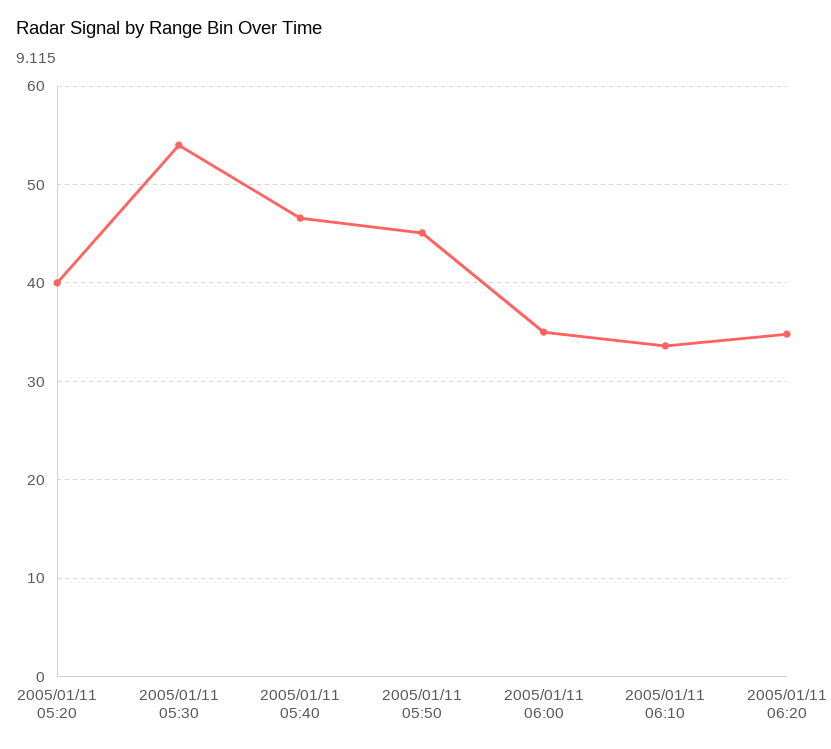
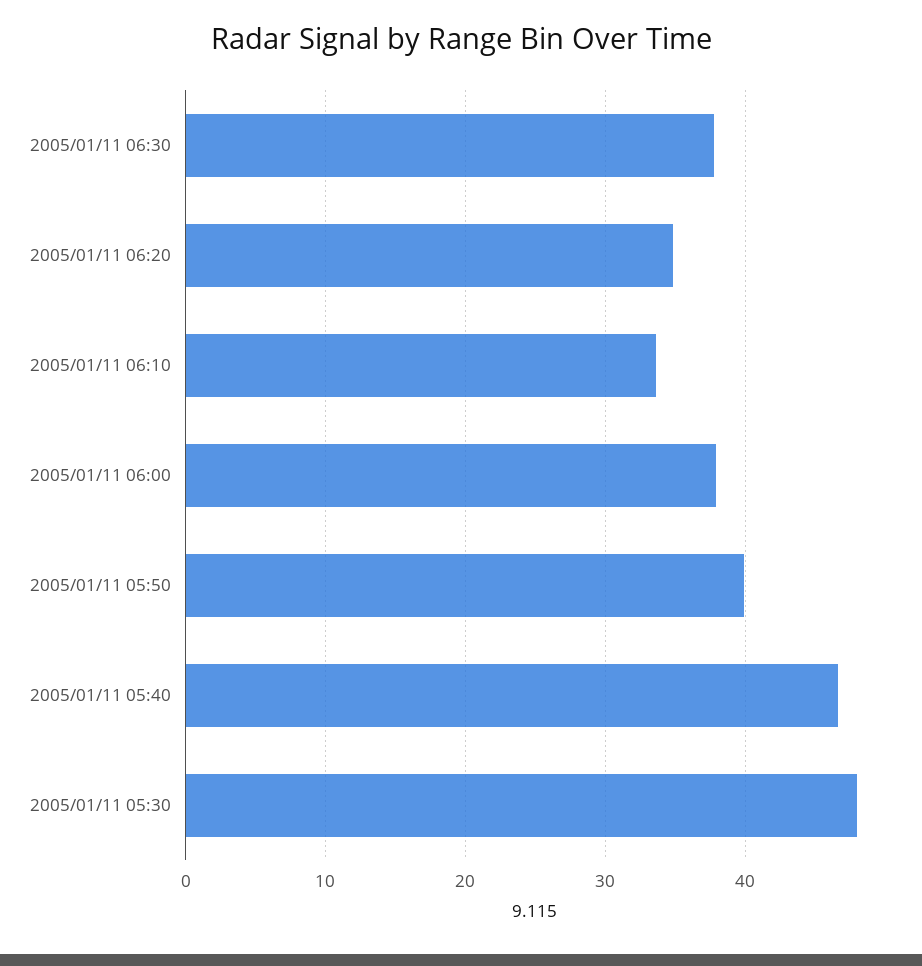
2005/01/11 05:20: 40 -> none
2005/01/11 05:30: 54 -> 48
2005/01/11 05:50: 45 -> 40
2005/01/11 06:00: 35 -> 38
2005/01/11 06:30: none -> 38

